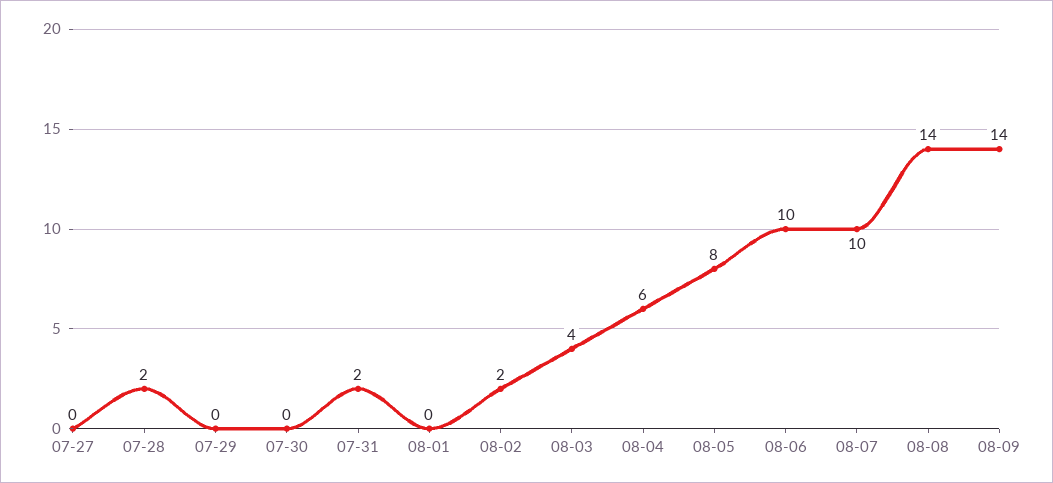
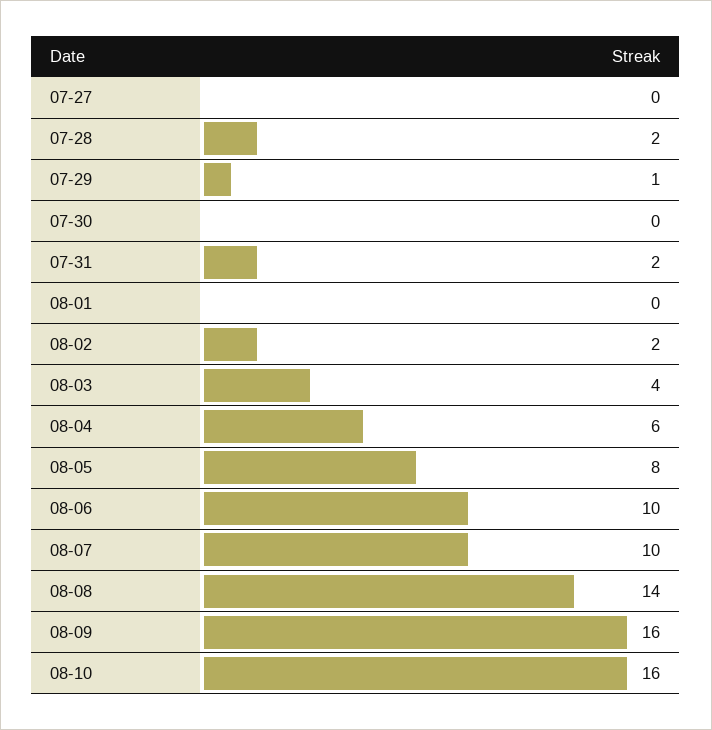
07-29: 0 -> 1
08-09: 14 -> 16
08-10: none -> 16

